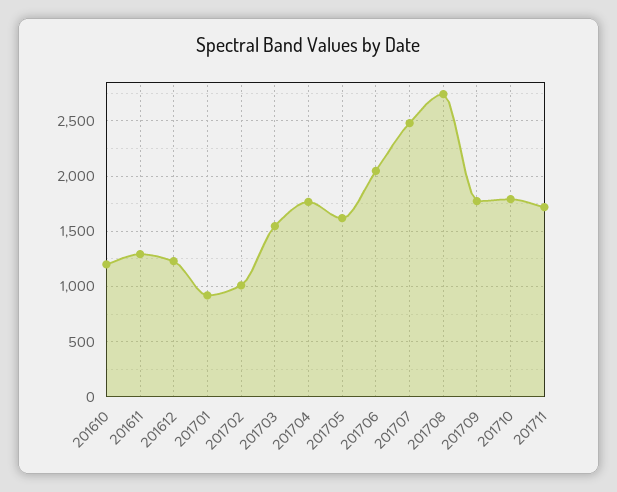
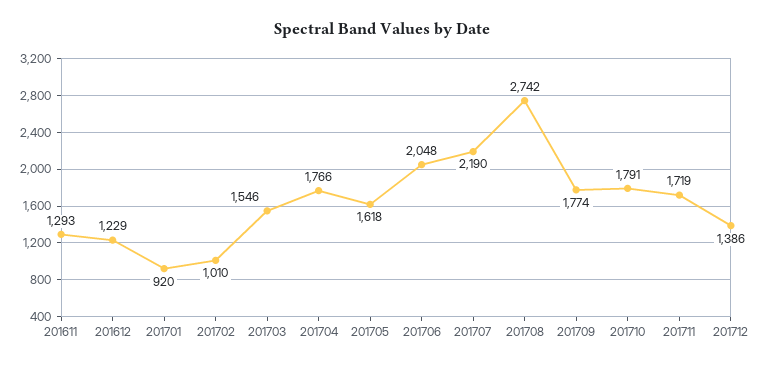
201610: 1200 -> none
201707: 2500 -> 2190
201712: none -> 1386

